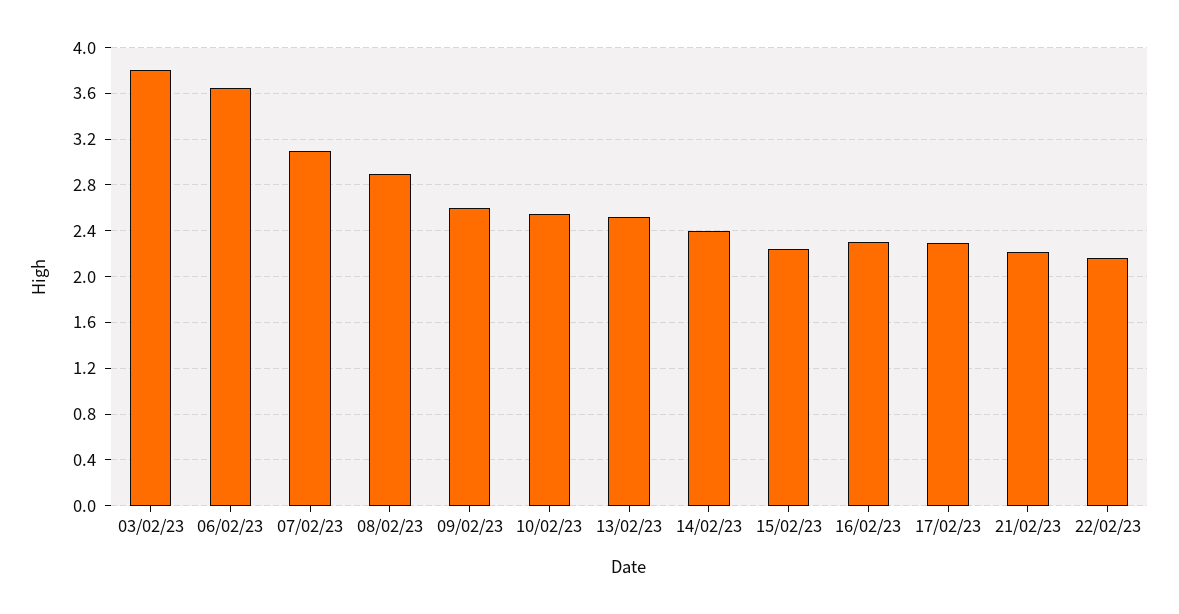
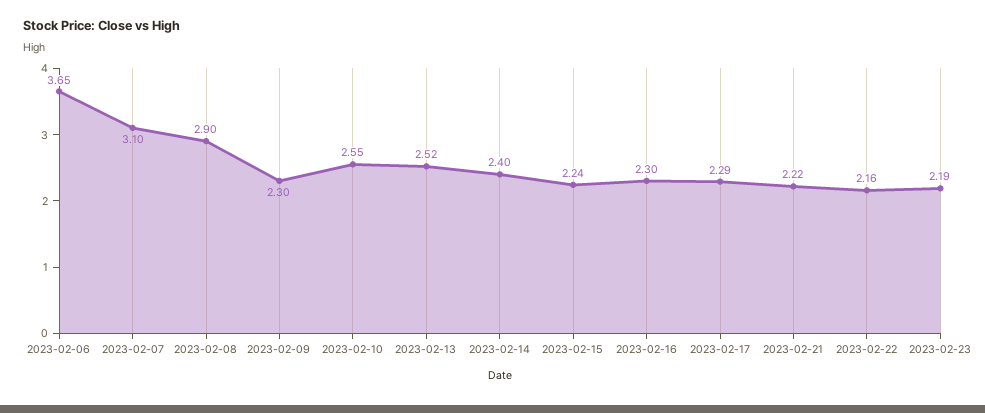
03/02/23: 3.8 -> none
09/02/23: 2.6 -> 2.3
2023-02-23: none -> 2.19

